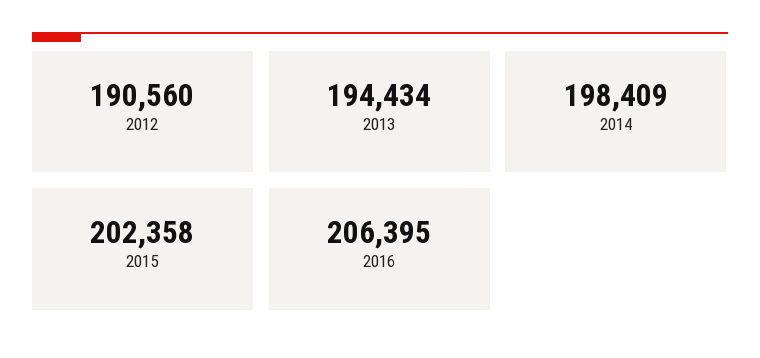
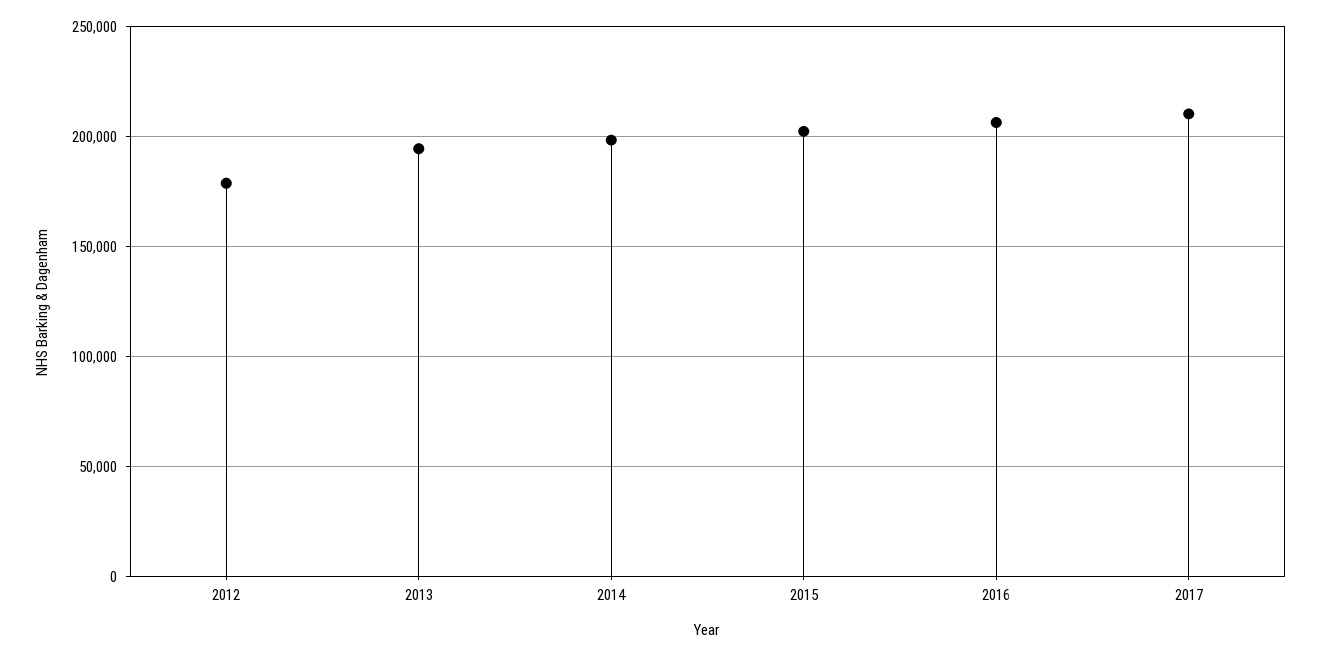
2012: 190560 -> 180000
2017: none -> 210000

